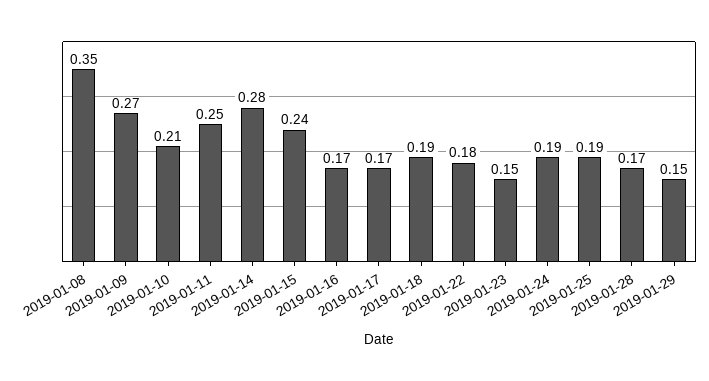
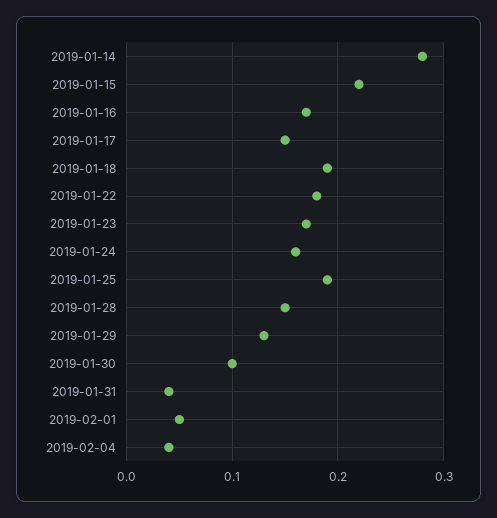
2019-01-08: 0.35 -> none
2019-01-09: 0.27 -> none
2019-01-10: 0.21 -> none
2019-01-11: 0.25 -> none
2019-01-15: 0.24 -> 0.22
2019-01-17: 0.17 -> 0.15
2019-01-23: 0.15 -> 0.17
2019-01-24: 0.19 -> 0.16
2019-01-28: 0.17 -> 0.15
2019-01-29: 0.15 -> 0.13
2019-01-30: none -> 0.1
2019-01-31: none -> 0.04
2019-02-01: none -> 0.05
2019-02-04: none -> 0.04

